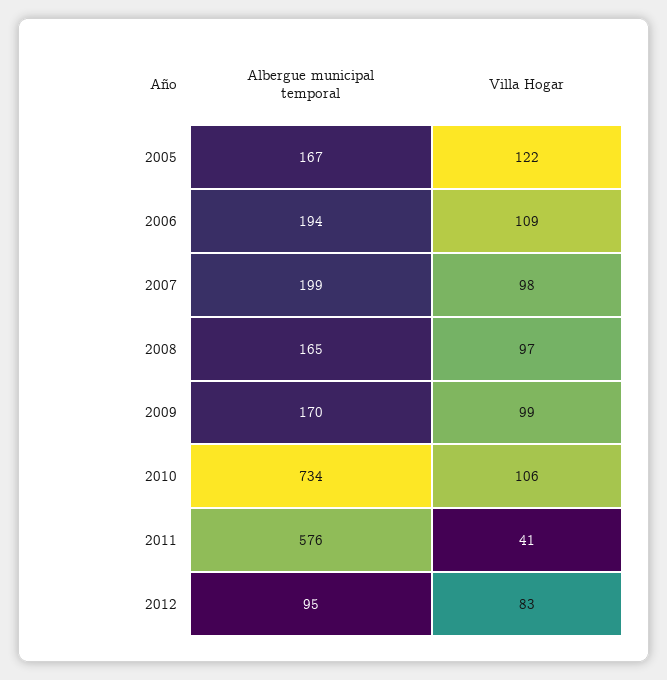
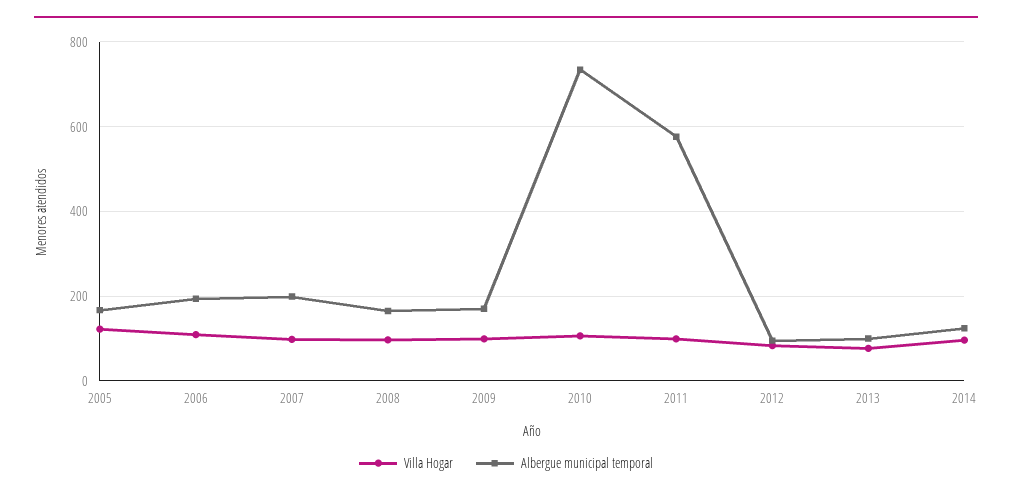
Villa Hogar, 2011: 41 -> 100
Villa Hogar, 2013: none -> 80
Albergue municipal temporal, 2013: none -> 100
Villa Hogar, 2014: none -> 100
Albergue municipal temporal, 2014: none -> 120

